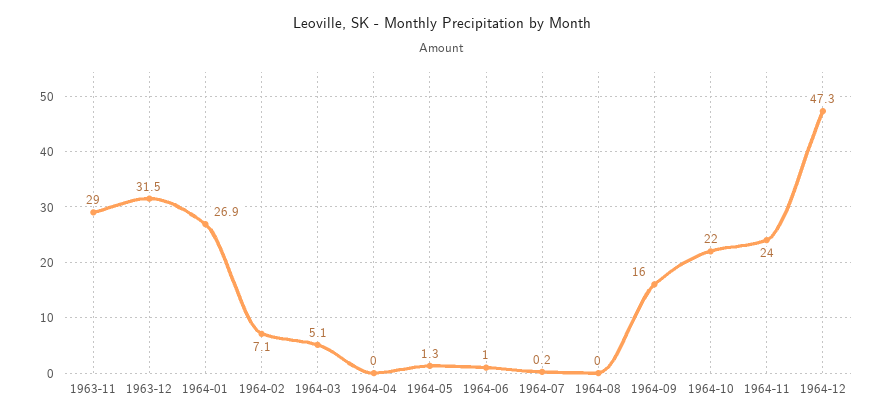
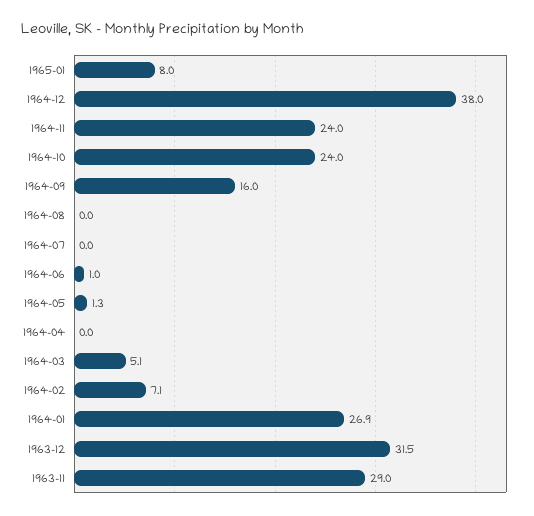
1964-07: 0.2 -> 0
1964-10: 22 -> 24
1964-12: 47.3 -> 38
1965-01: none -> 8

